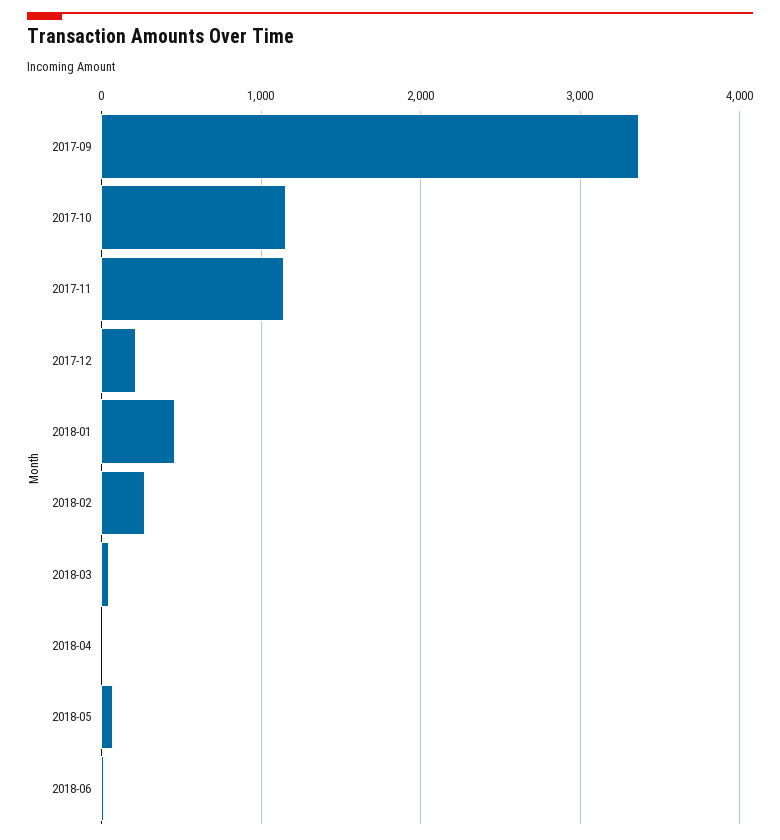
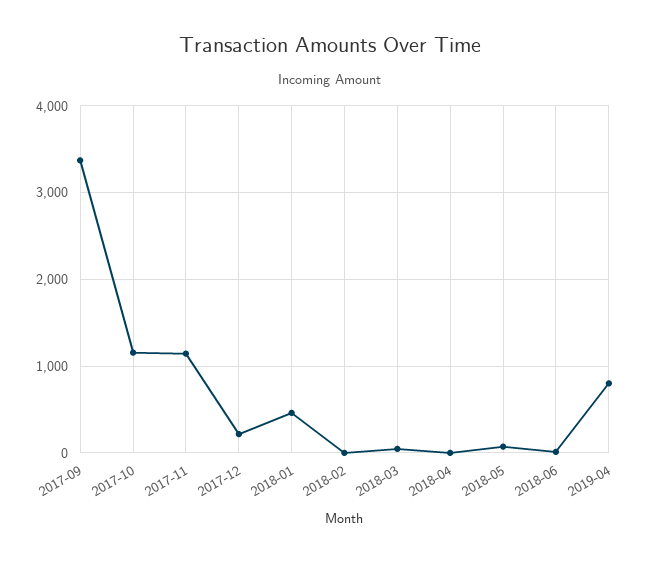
2018-02: 300 -> 0
2019-04: none -> 800

